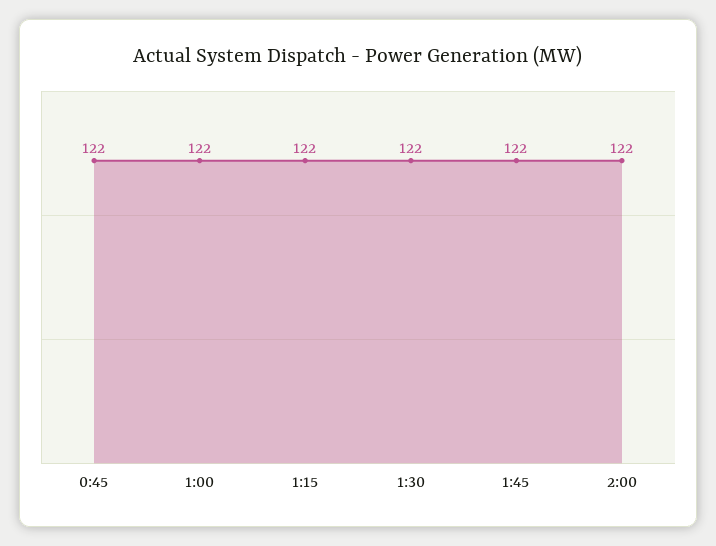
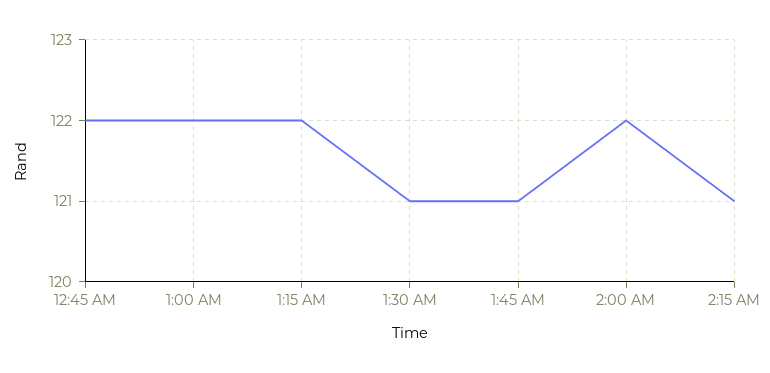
1:30: 122 -> 121
1:45: 122 -> 121
2:15 AM: none -> 121

